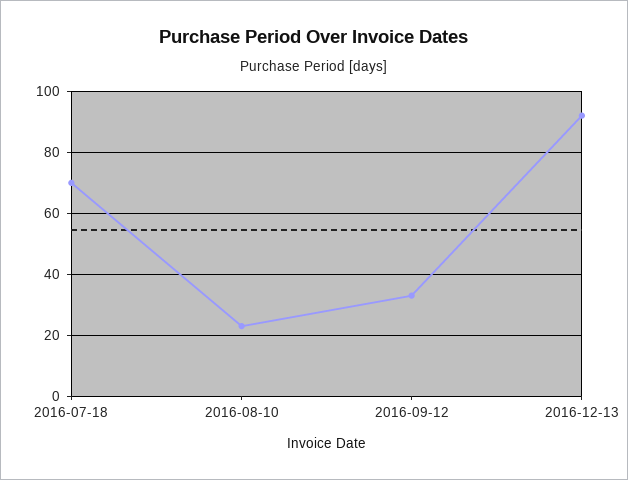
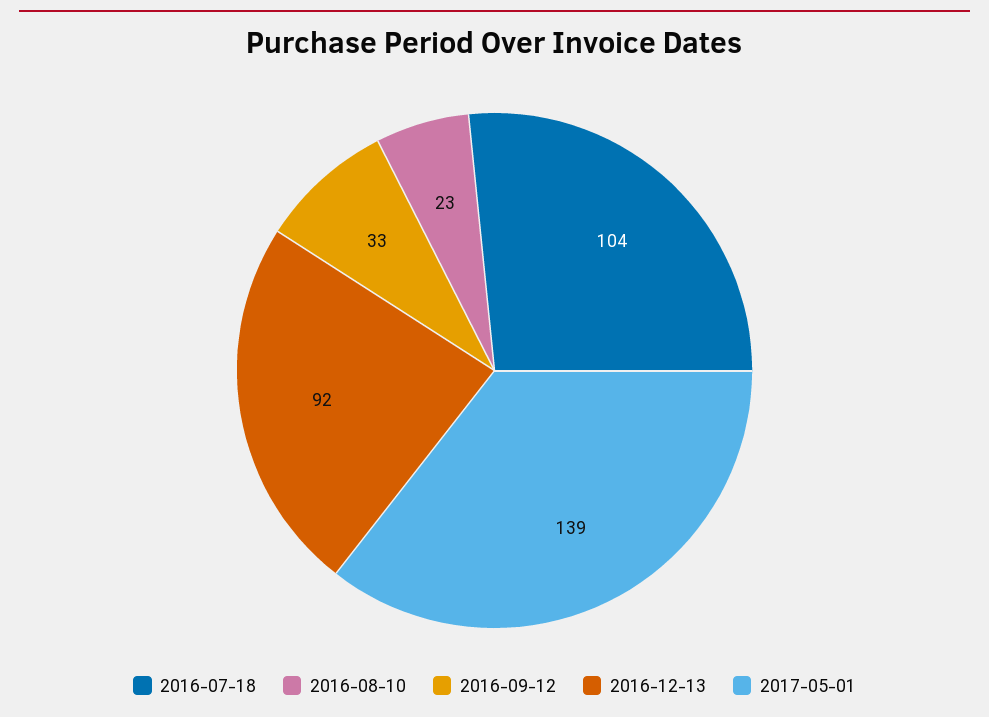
2016-07-18: 70 -> 104
2017-05-01: none -> 139

